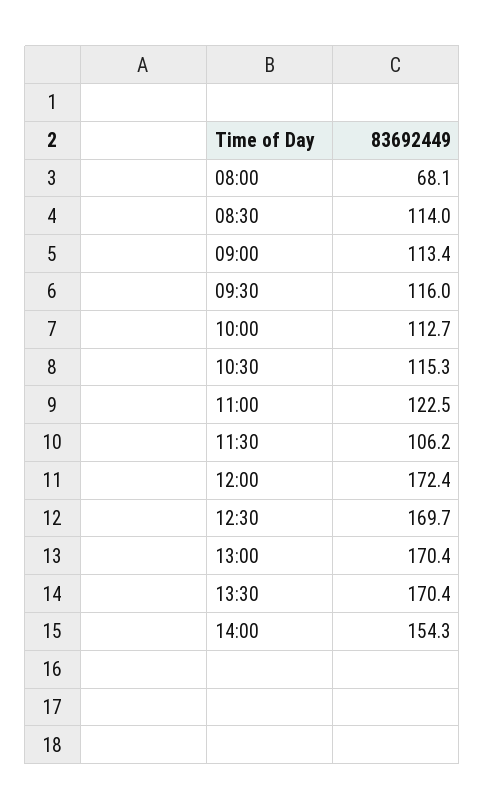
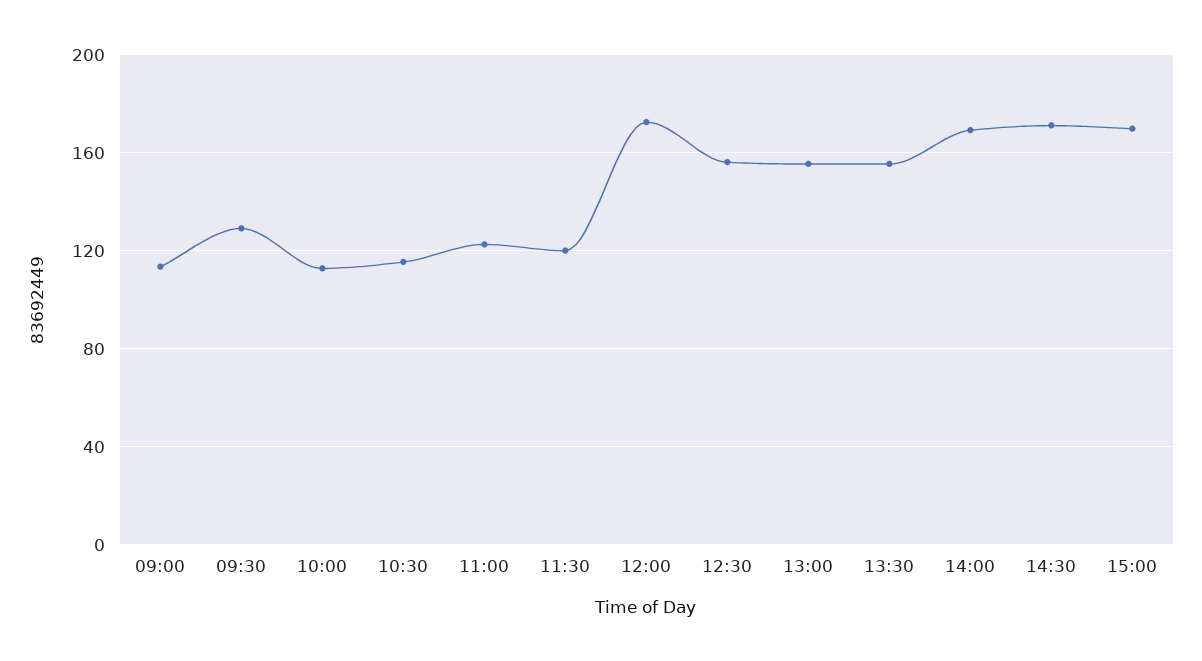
08:00: 68.1 -> none
08:30: 114 -> none
09:30: 116 -> 130
11:30: 106.2 -> 120
12:30: 169.7 -> 155
13:00: 170.4 -> 155
13:30: 170.4 -> 155
14:00: 154.3 -> 170
14:30: none -> 170
15:00: none -> 170

